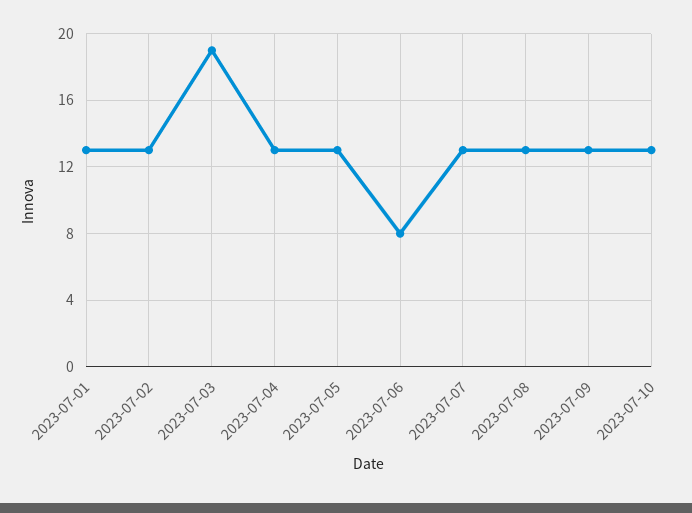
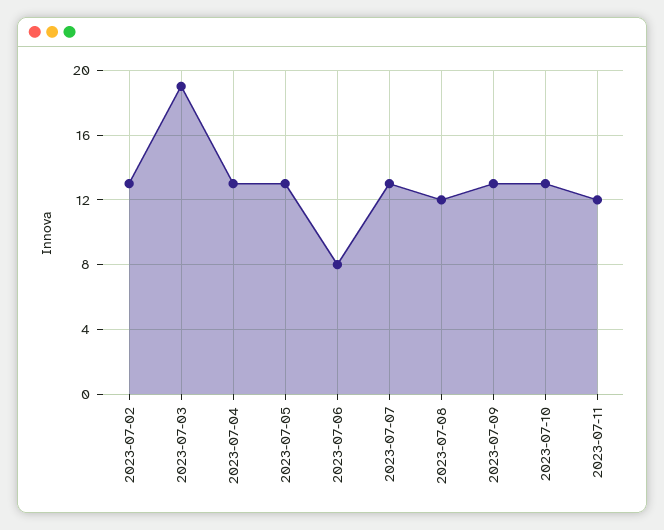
2023-07-01: 13 -> none
2023-07-08: 13 -> 12
2023-07-11: none -> 12

